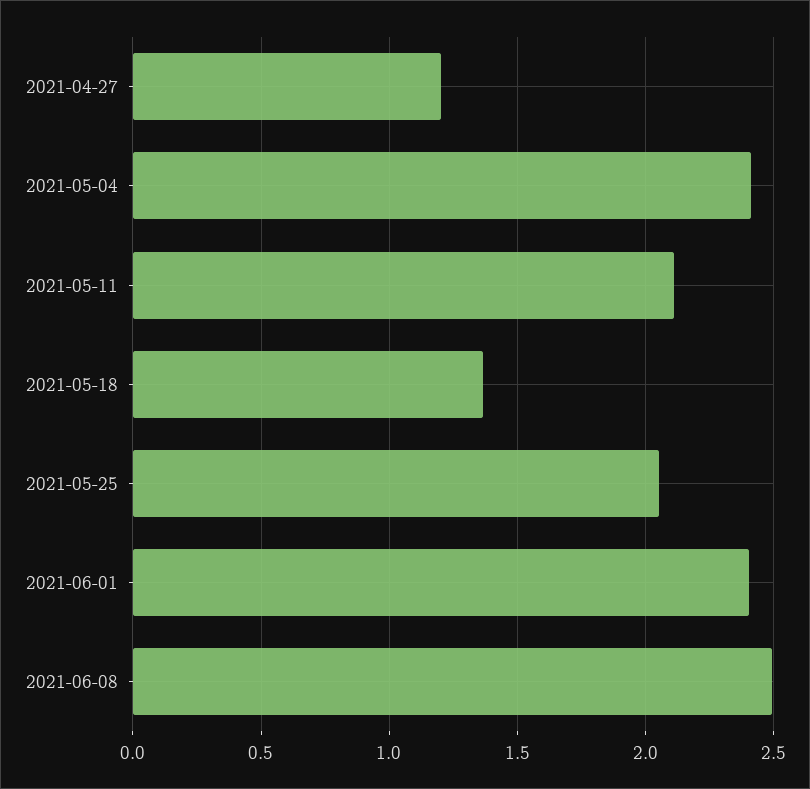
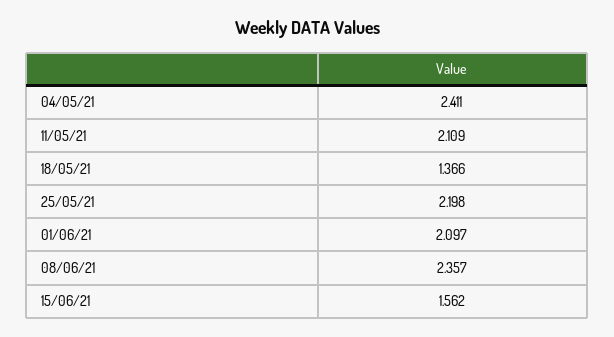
2021-04-27: 1.2 -> none
2021-05-25: 2.05 -> 2.198
2021-06-01: 2.4 -> 2.097
2021-06-08: 2.5 -> 2.357
15/06/21: none -> 1.562

